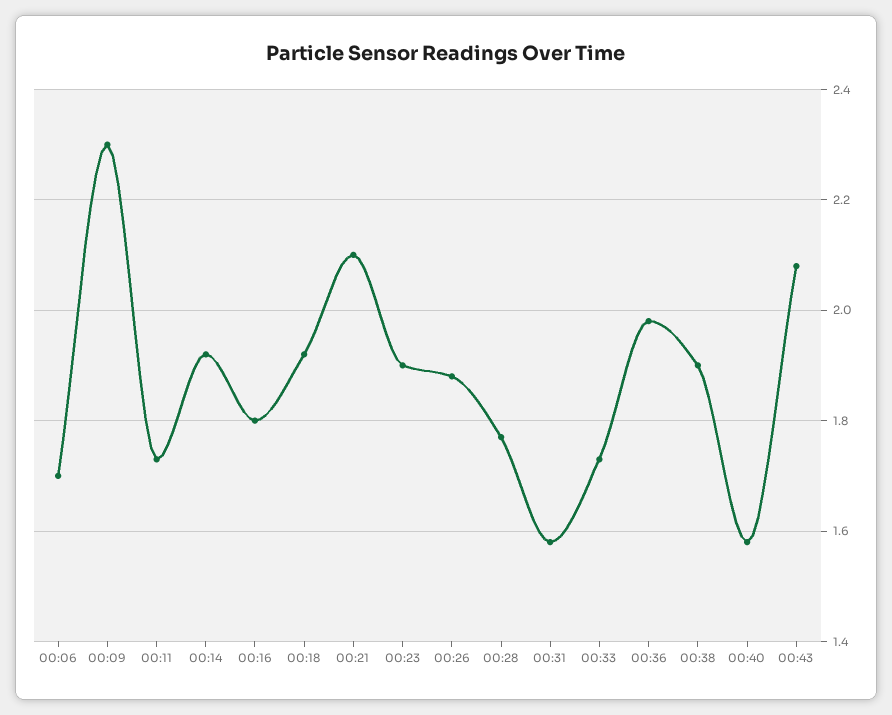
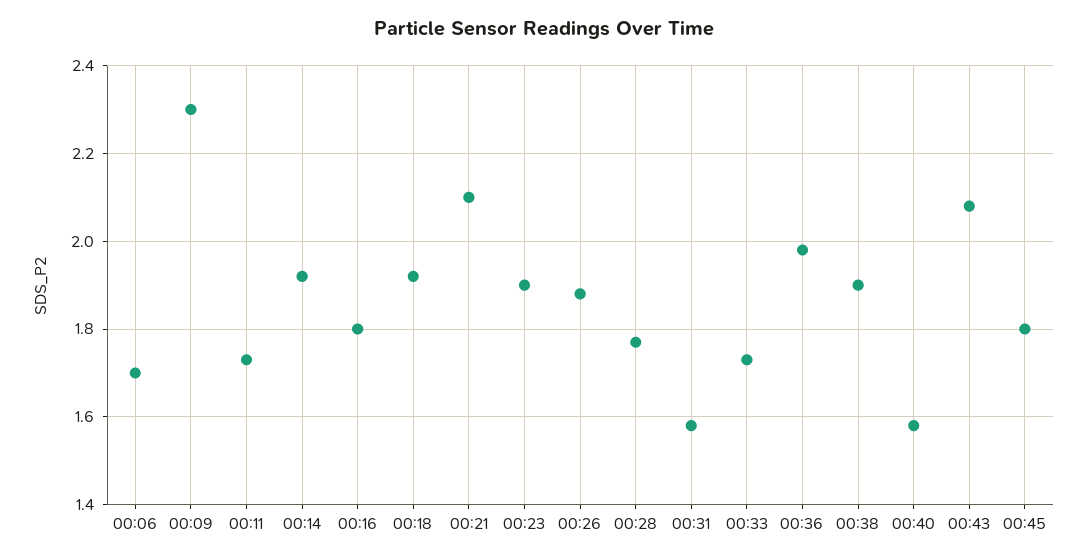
00:45: none -> 1.8

